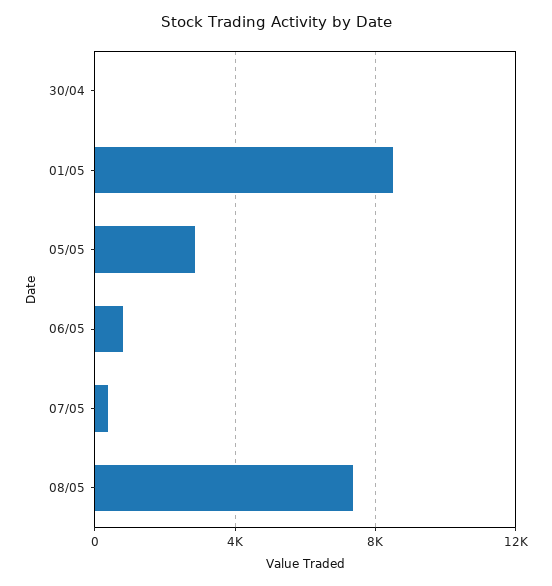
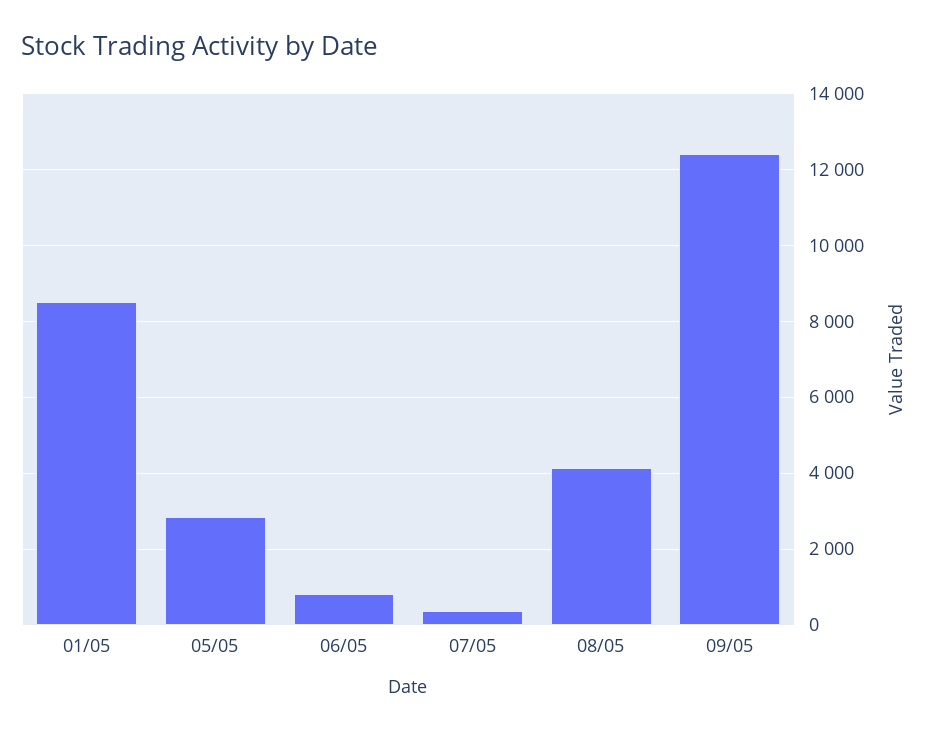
30/04: 0 -> none
08/05: 7500 -> 4200
09/05: none -> 12400

